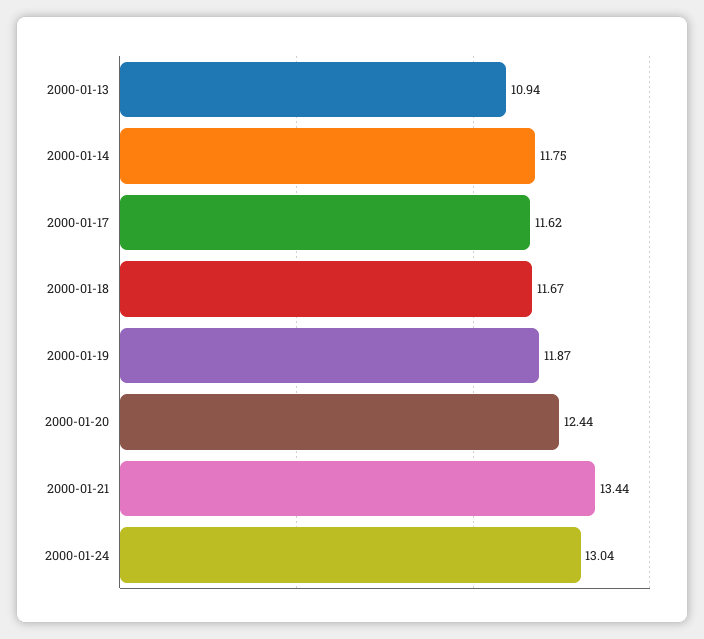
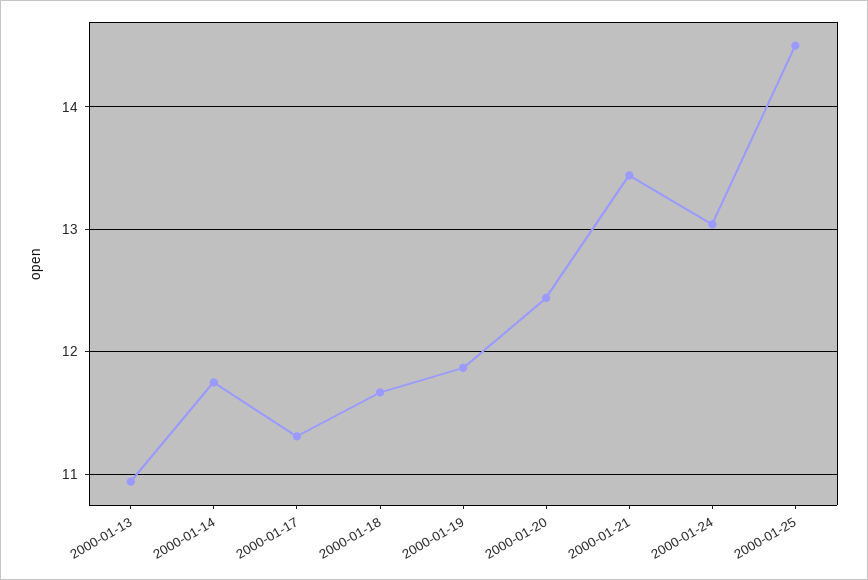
2000-01-17: 11.62 -> 11.3
2000-01-25: none -> 14.5

